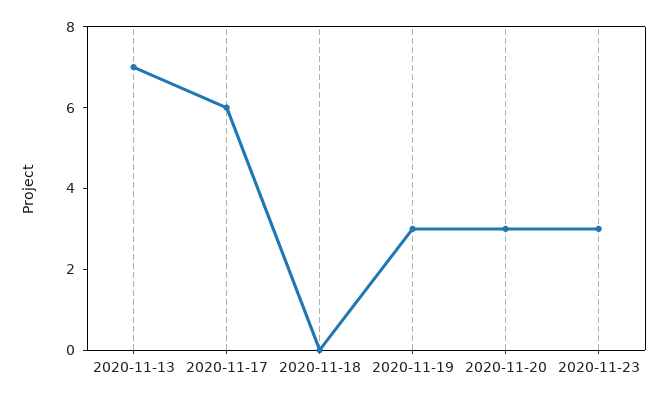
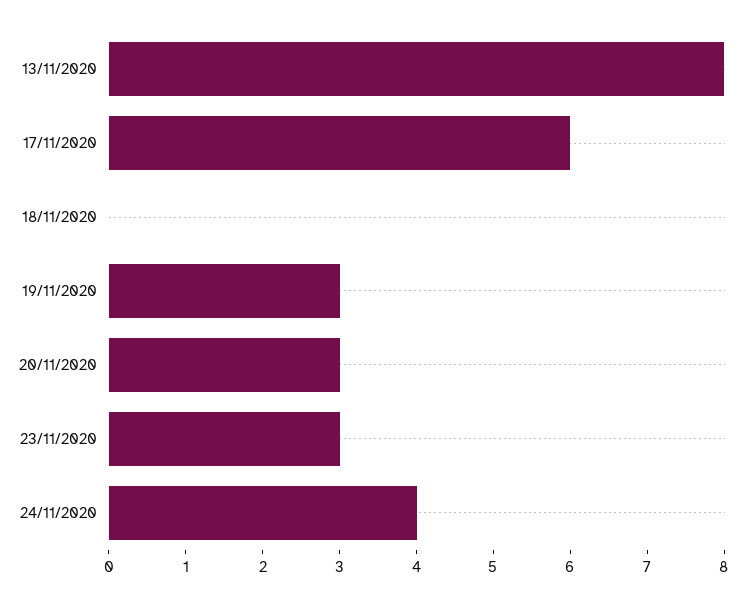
2020-11-13: 7 -> 8
24/11/2020: none -> 4

